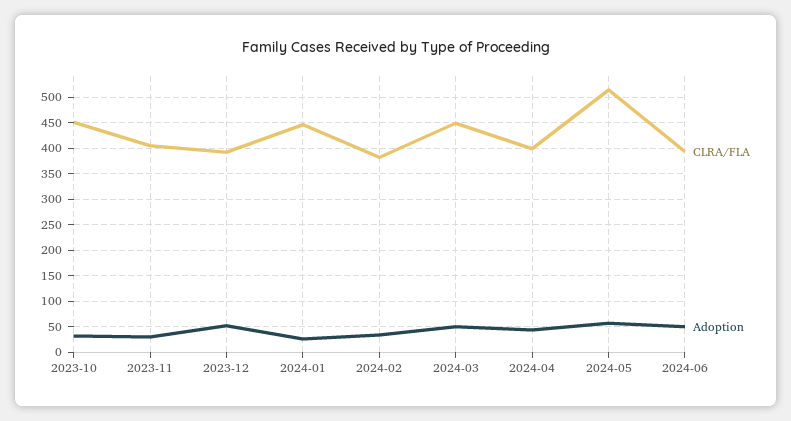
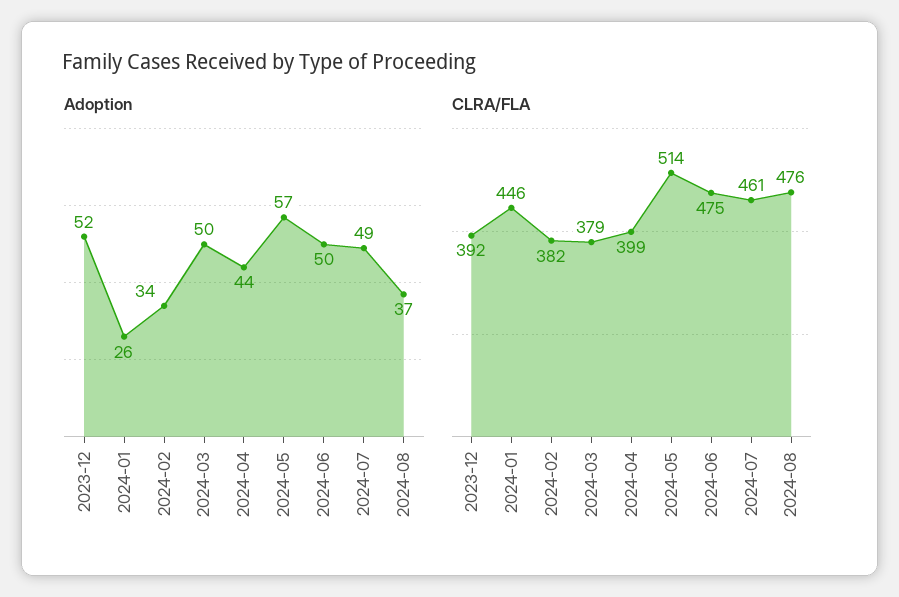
CLRA/FLA, 2023-10: 450 -> none
Adoption, 2023-10: 25 -> none
CLRA/FLA, 2023-11: 400 -> none
Adoption, 2023-11: 25 -> none
CLRA/FLA, 2024-03: 450 -> 379
CLRA/FLA, 2024-06: 400 -> 475
Adoption, 2024-07: none -> 49
Adoption, 2024-08: none -> 37
CLRA/FLA, 2024-07: none -> 461
CLRA/FLA, 2024-08: none -> 476

